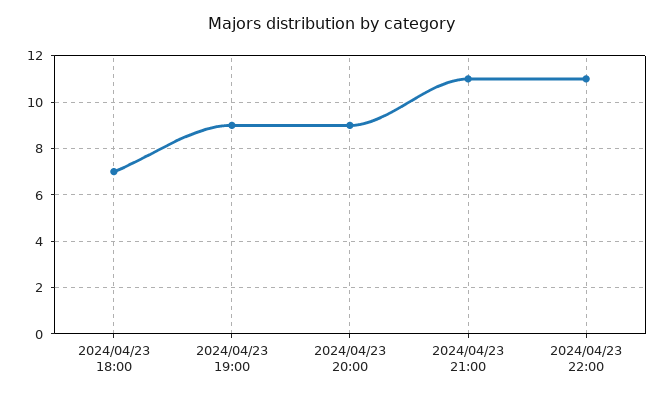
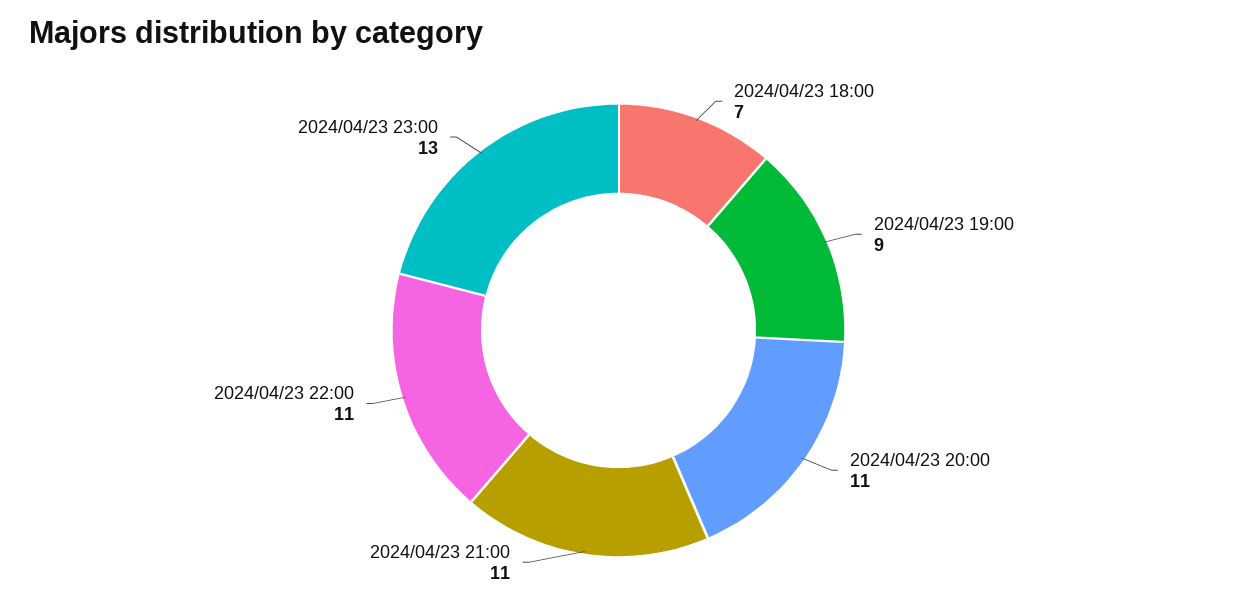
2024/04/23 20:00: 9 -> 11
2024/04/23 23:00: none -> 13

